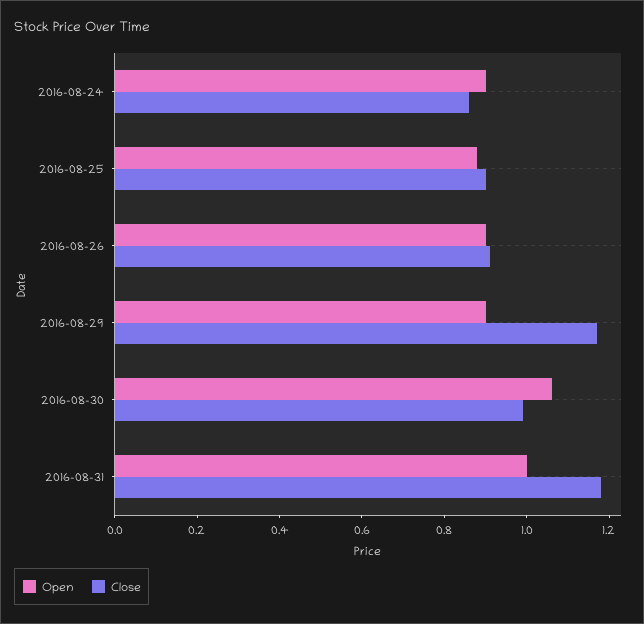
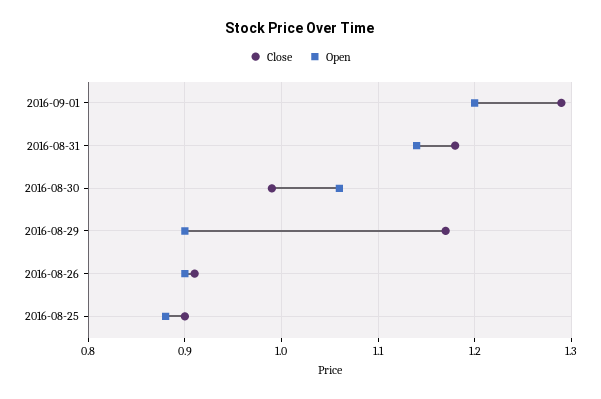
Open, 2016-08-24: 0.9 -> none
Close, 2016-08-24: 0.85 -> none
Open, 2016-08-31: 1 -> 1.14
Close, 2016-09-01: none -> 1.29
Open, 2016-09-01: none -> 1.2

